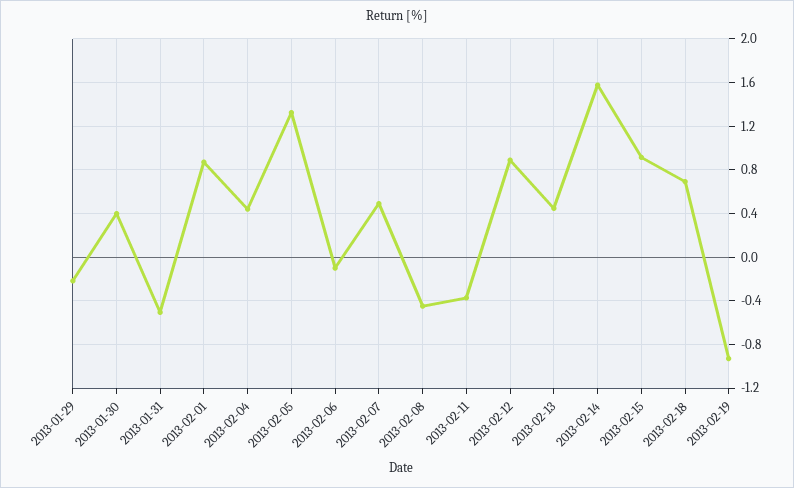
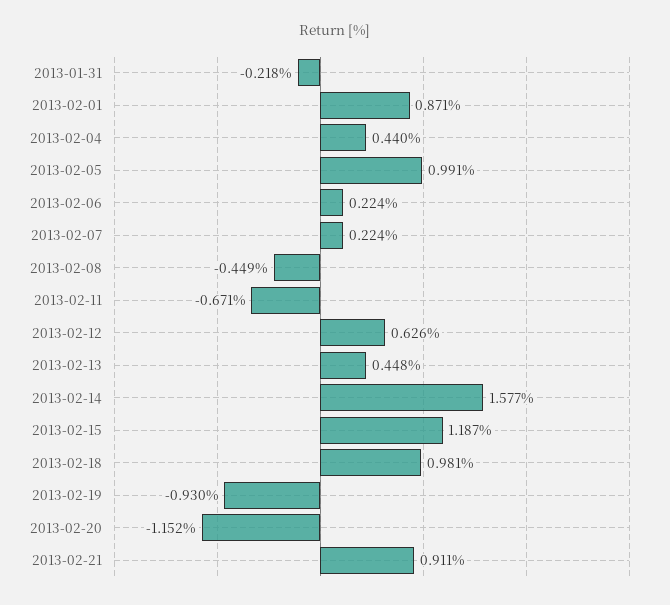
2013-01-29: -0.2 -> none
2013-01-30: 0.4 -> none
2013-01-31: -0.5 -> -0.218
2013-02-05: 1.3 -> 0.991
2013-02-06: -0.1 -> 0.224
2013-02-07: 0.5 -> 0.224
2013-02-11: -0.4 -> -0.671
2013-02-12: 0.9 -> 0.626
2013-02-15: 0.9 -> 1.187
2013-02-18: 0.7 -> 0.981
2013-02-20: none -> -1.152
2013-02-21: none -> 0.911

